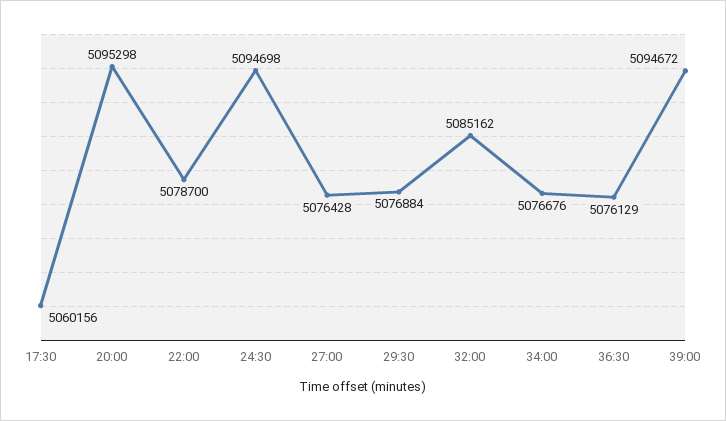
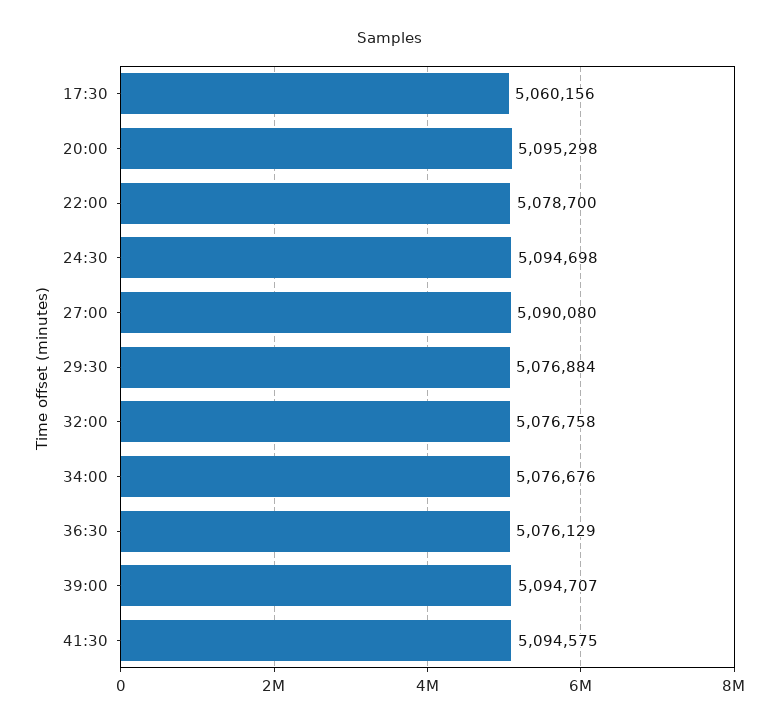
27:00: 5076428 -> 5090080
32:00: 5085162 -> 5076758
39:00: 5094672 -> 5094707
41:30: none -> 5094575

